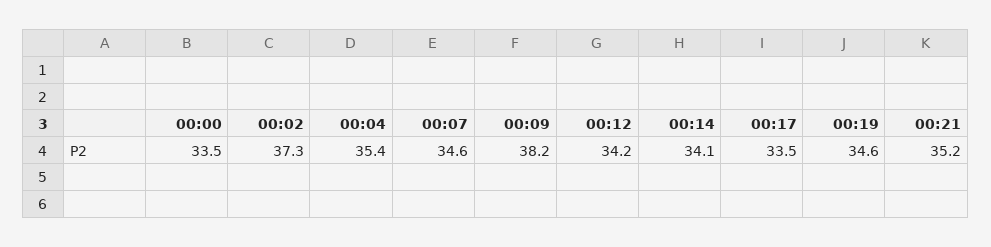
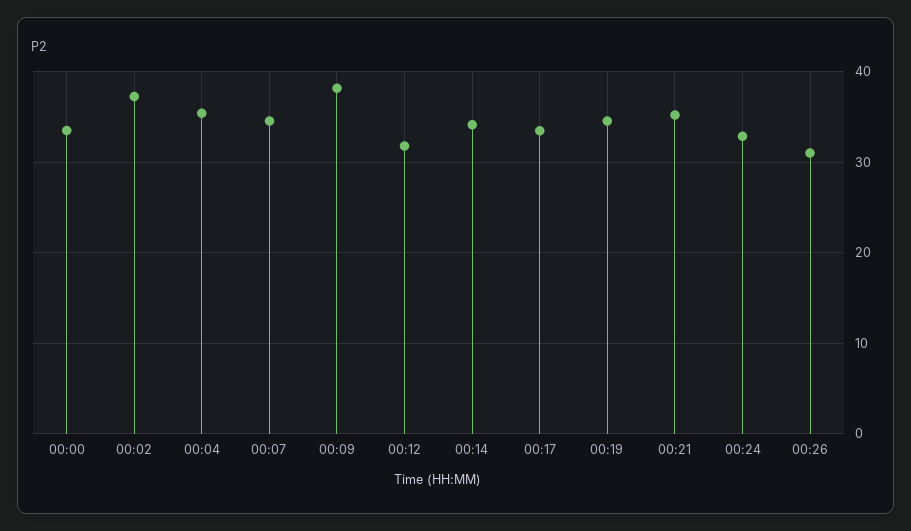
00:12: 34.2 -> 32
00:24: none -> 33
00:26: none -> 31

